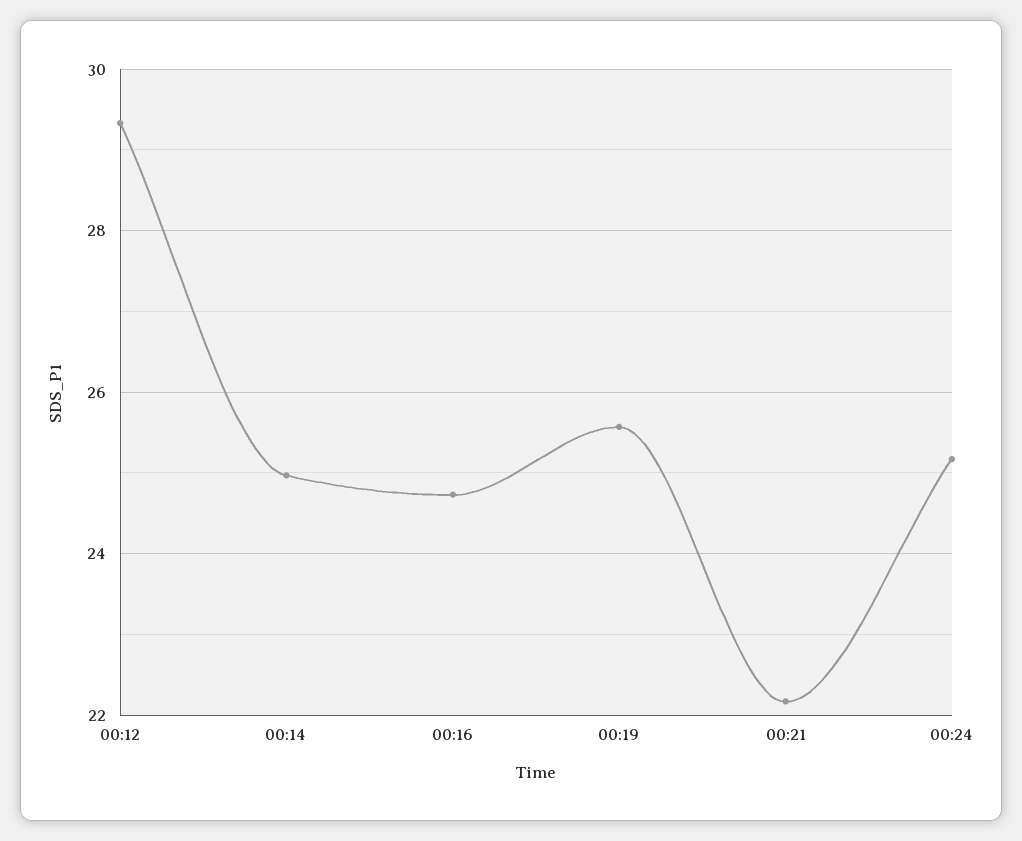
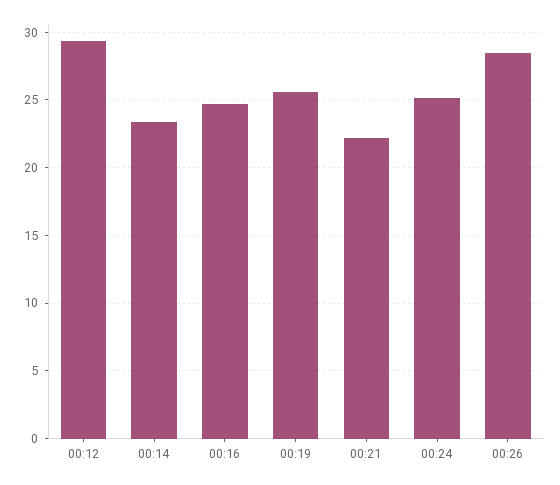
00:14: 25 -> 23.5
00:26: none -> 28.5

